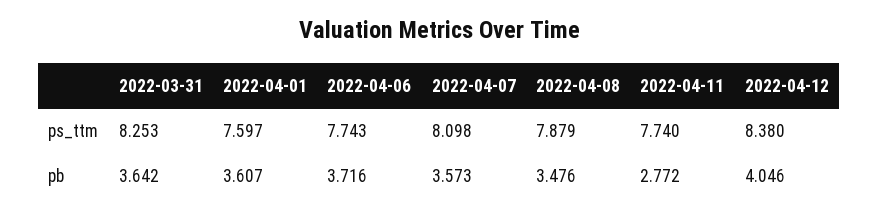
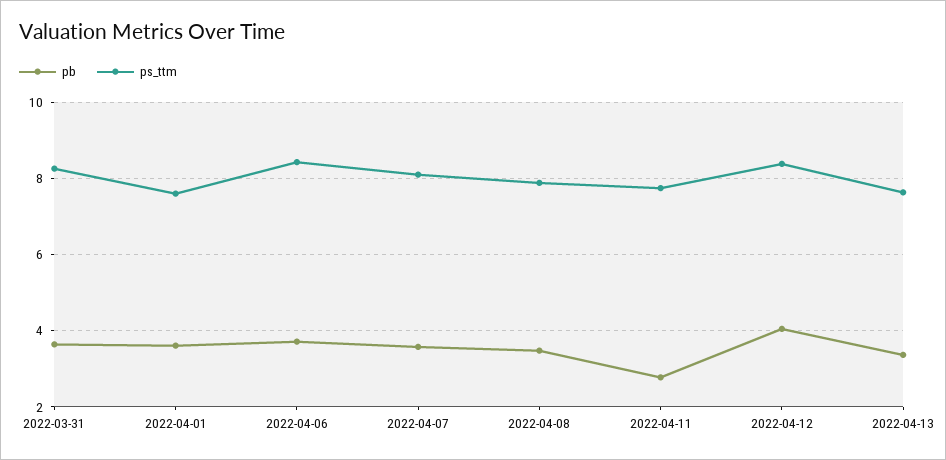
ps_ttm, 2022-04-06: 7.743 -> 8.4
pb, 2022-04-13: none -> 3.4
ps_ttm, 2022-04-13: none -> 7.6

